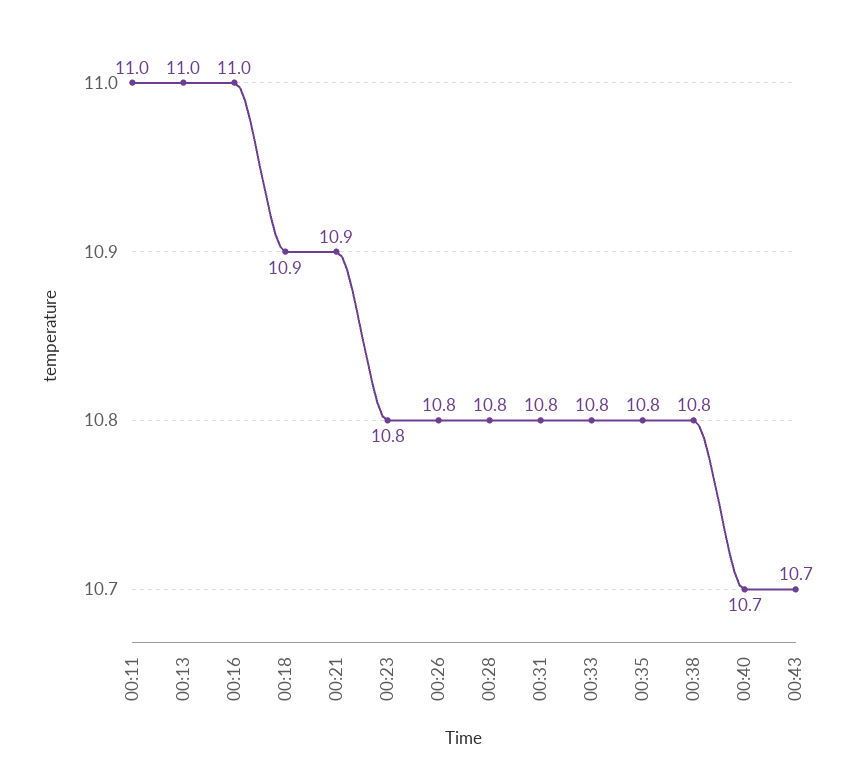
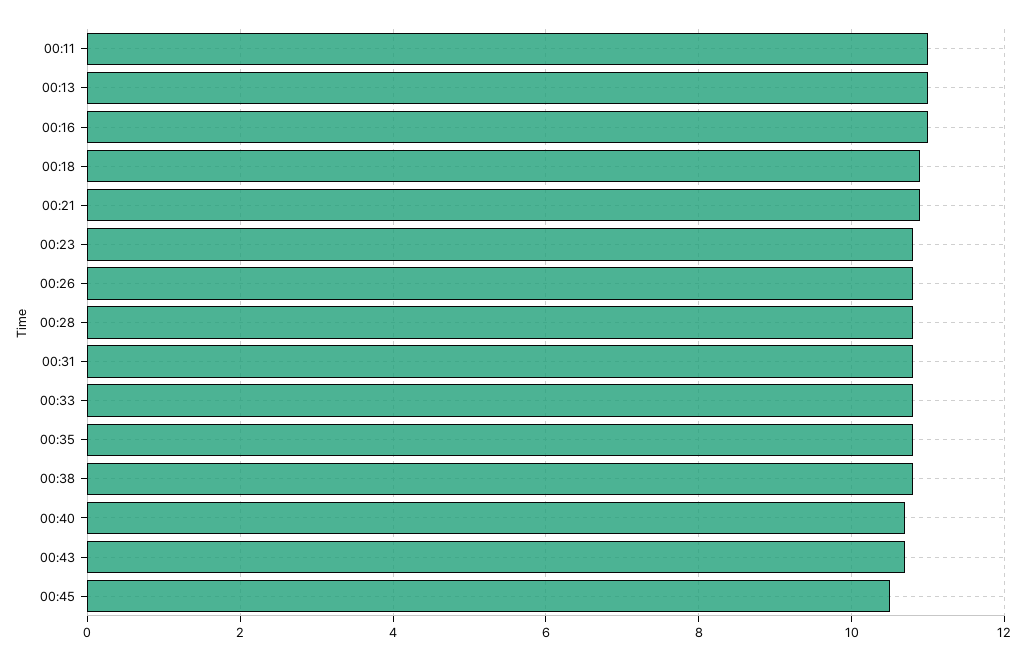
00:45: none -> 10.5

